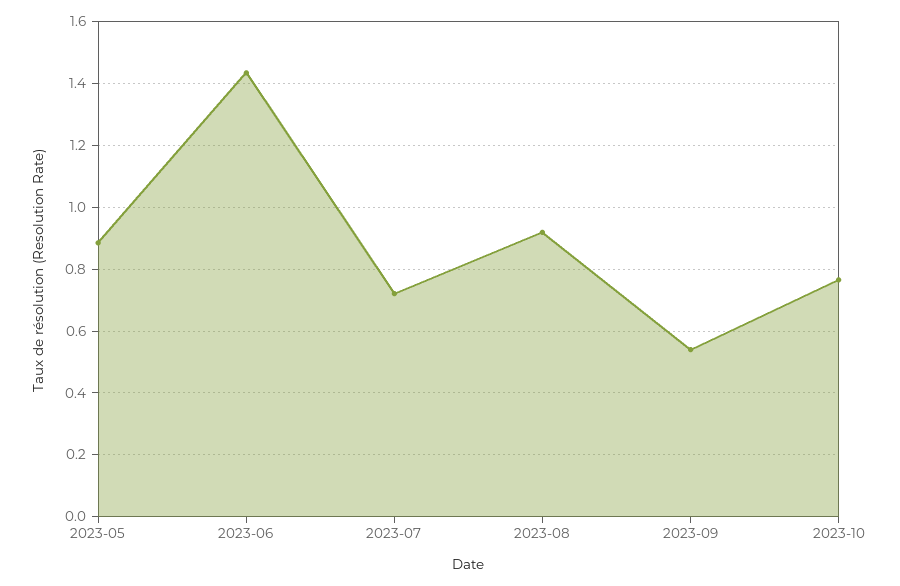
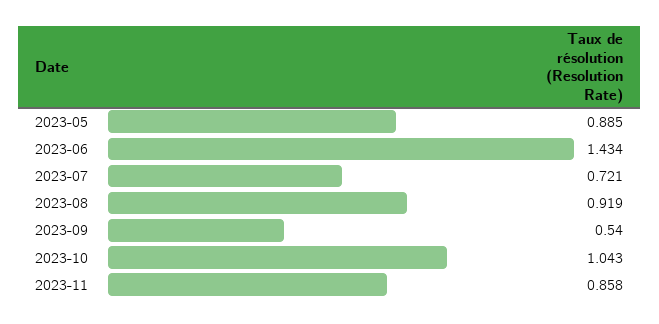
2023-10: 0.76 -> 1.043
2023-11: none -> 0.858

